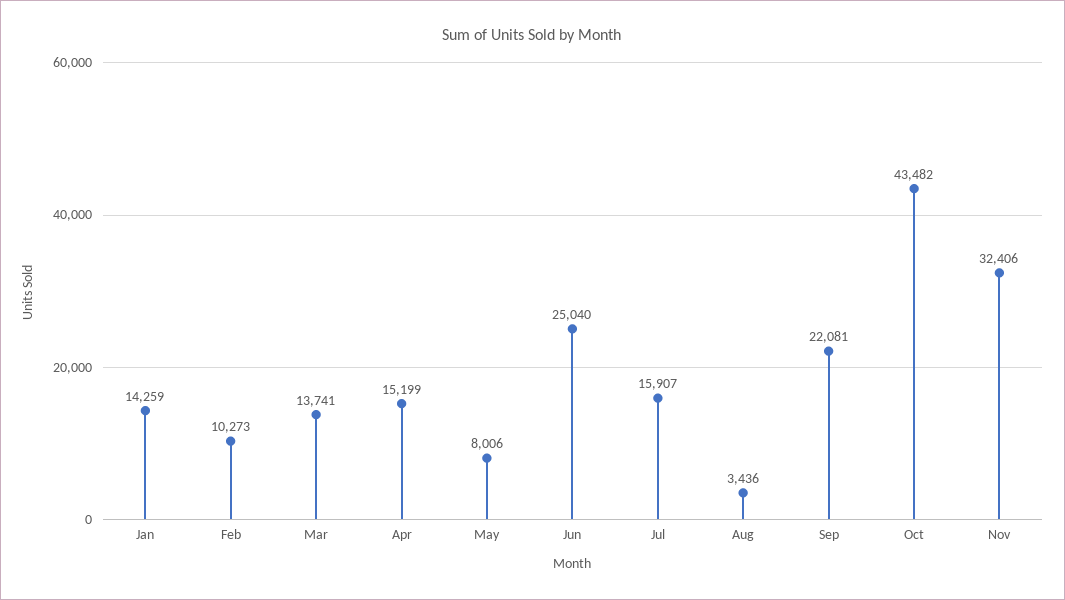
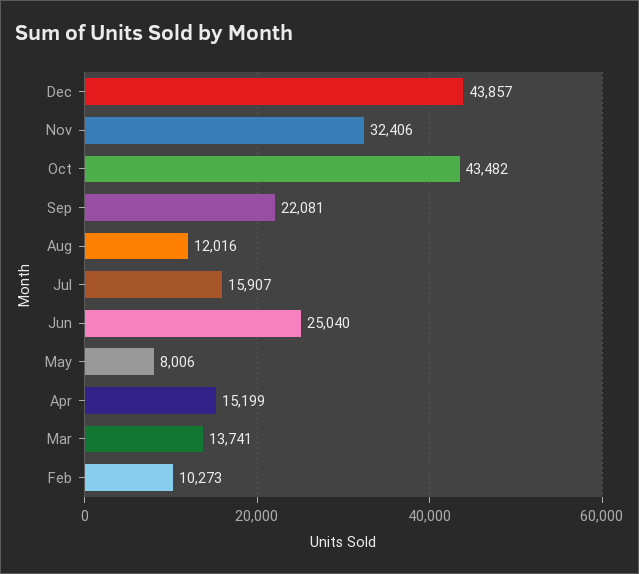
Jan: 14259 -> none
Aug: 3436 -> 12016
Dec: none -> 43857

